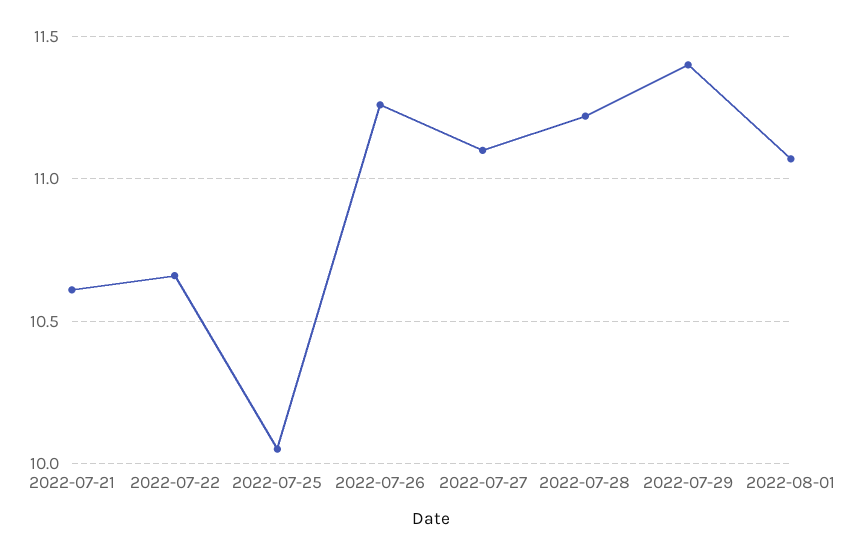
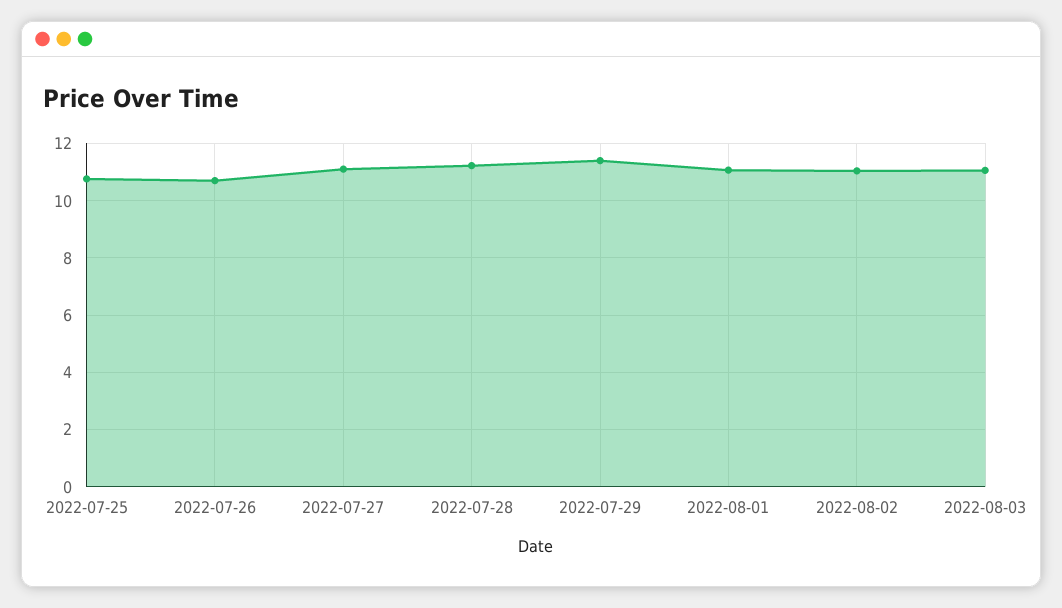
2022-07-21: 10.6 -> none
2022-07-22: 10.65 -> none
2022-07-25: 10.05 -> 10.75
2022-07-26: 11.25 -> 10.75
2022-08-02: none -> 11
2022-08-03: none -> 11

